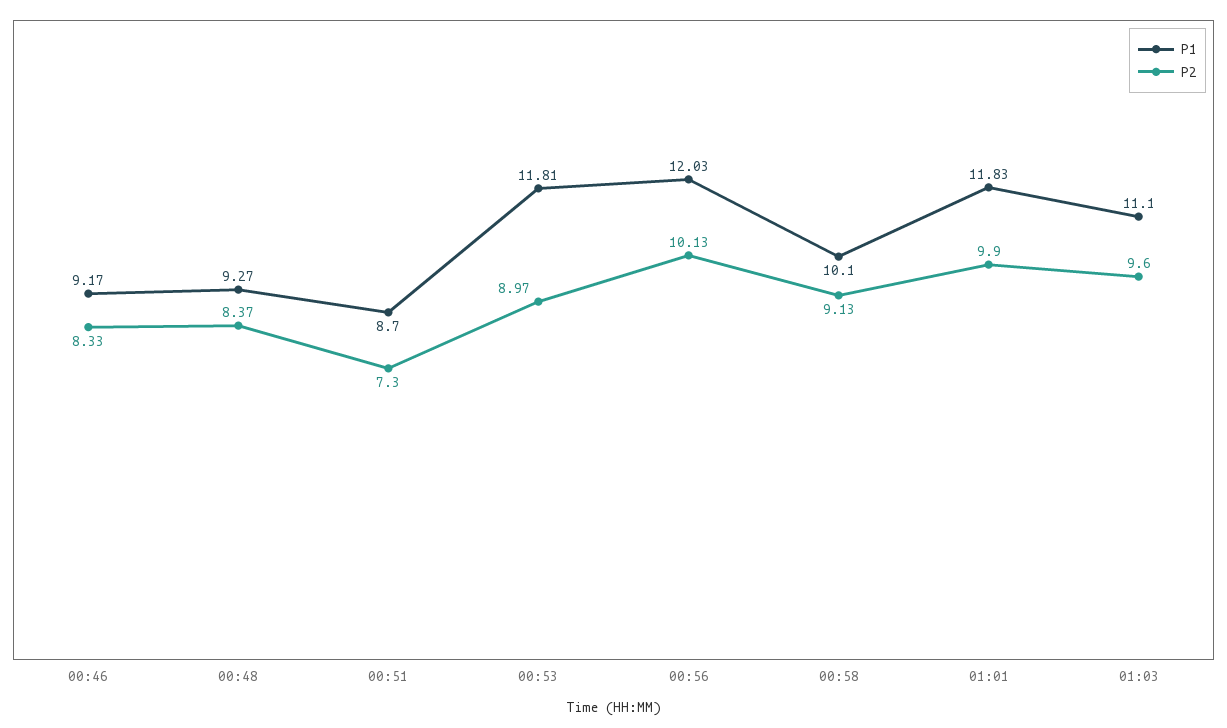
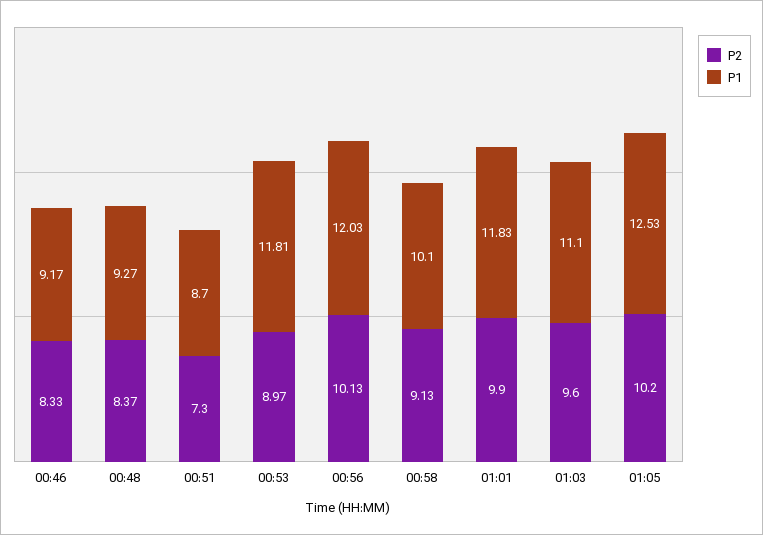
P2, 01:05: none -> 10.2
P1, 01:05: none -> 12.53

